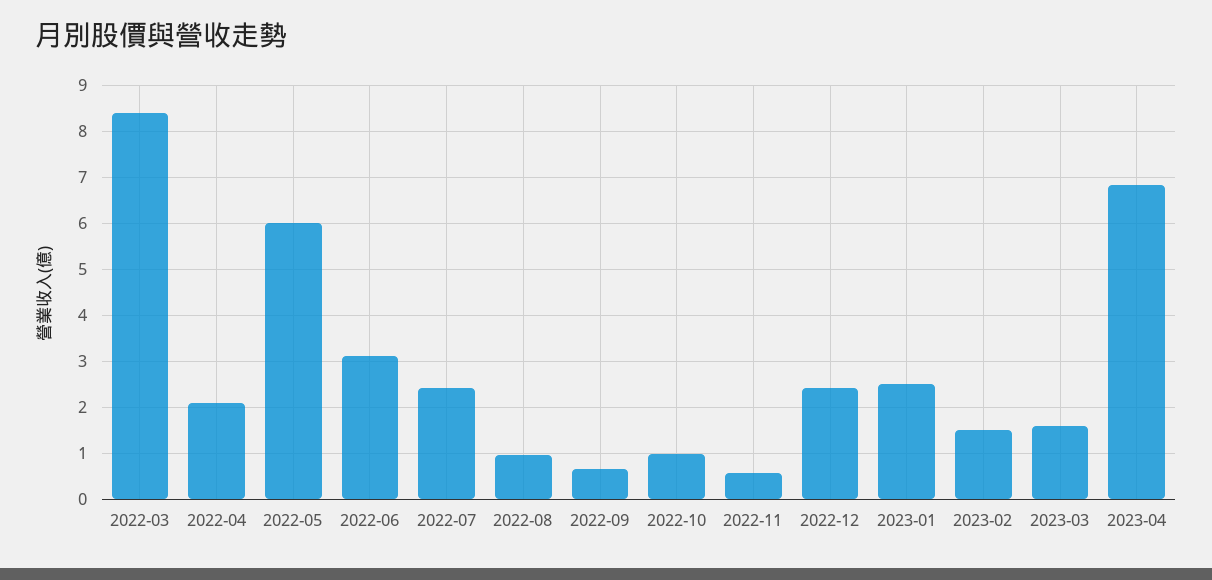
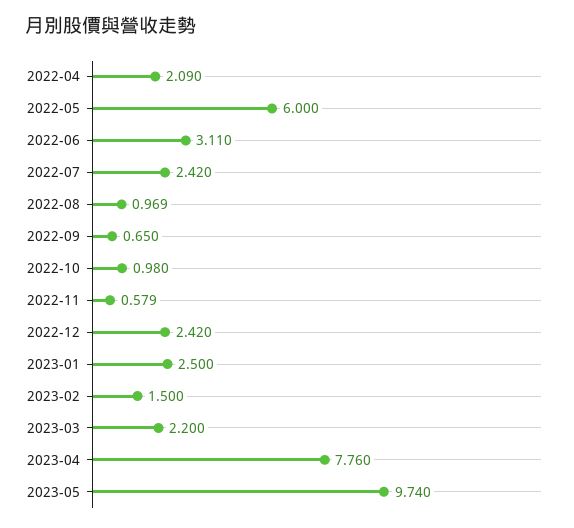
2022-03: 8.4 -> none
2023-03: 1.6 -> 2.2
2023-04: 6.8 -> 7.76
2023-05: none -> 9.74

